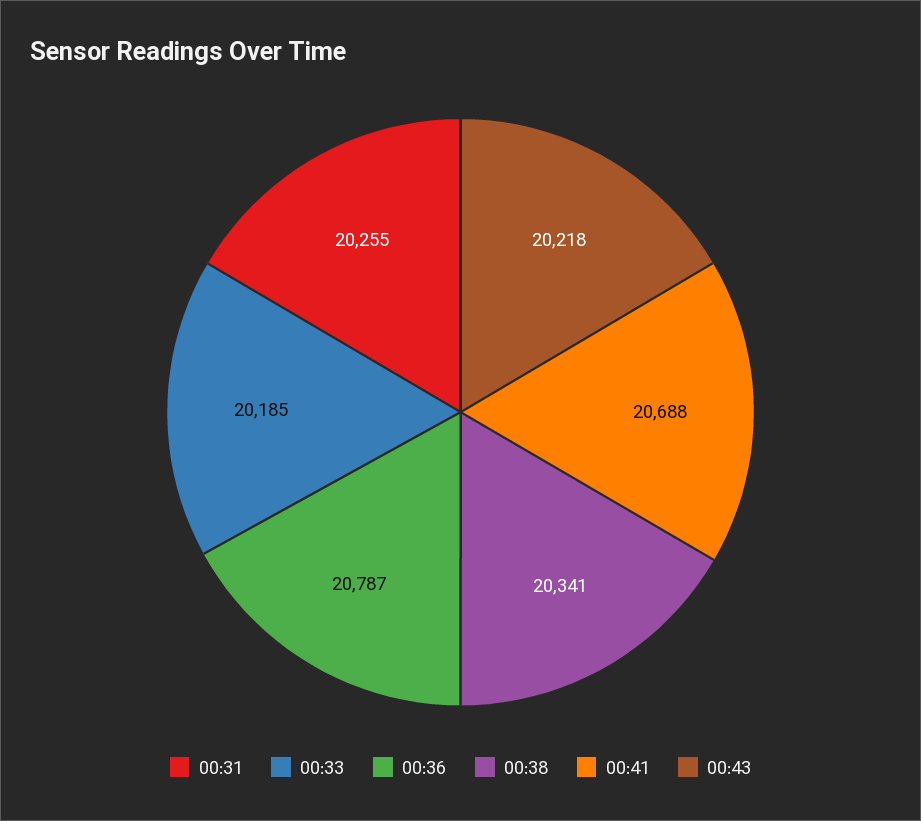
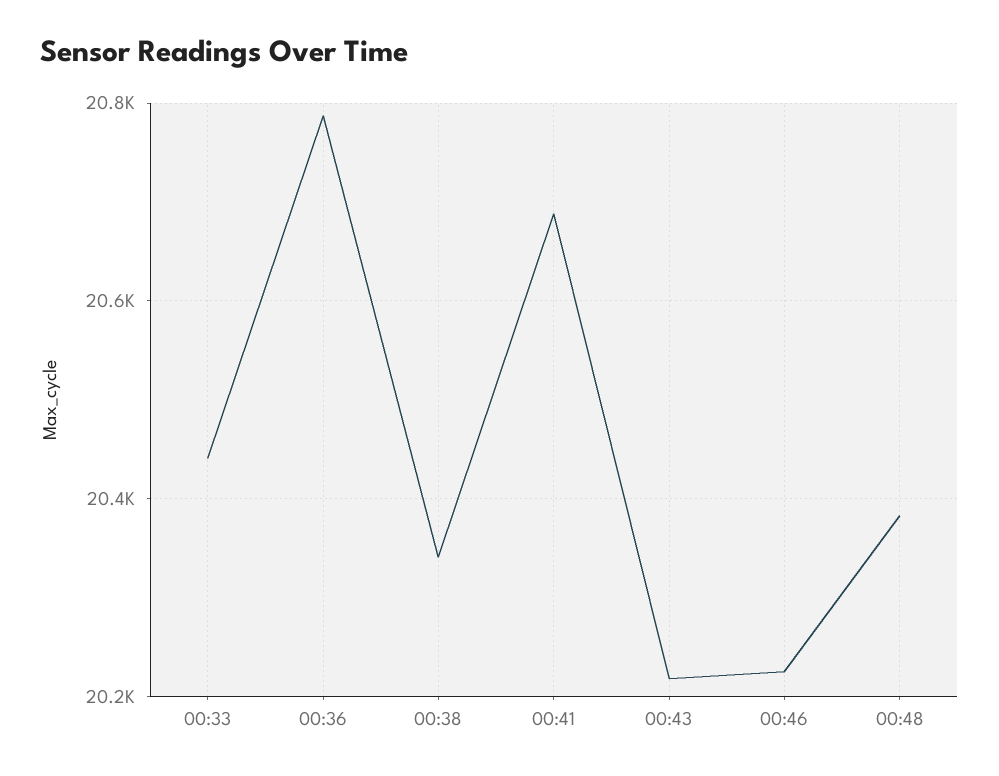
00:31: 20255 -> none
00:33: 20185 -> 20440
00:46: none -> 20220
00:48: none -> 20380

